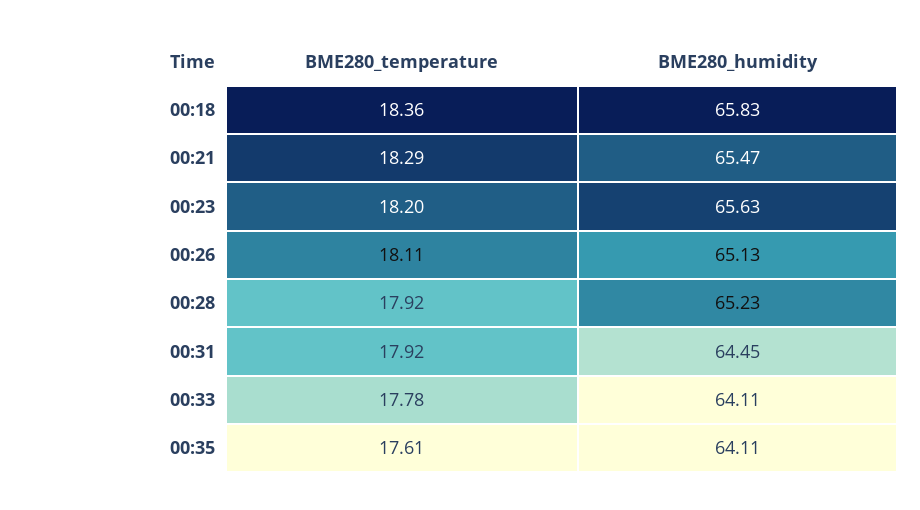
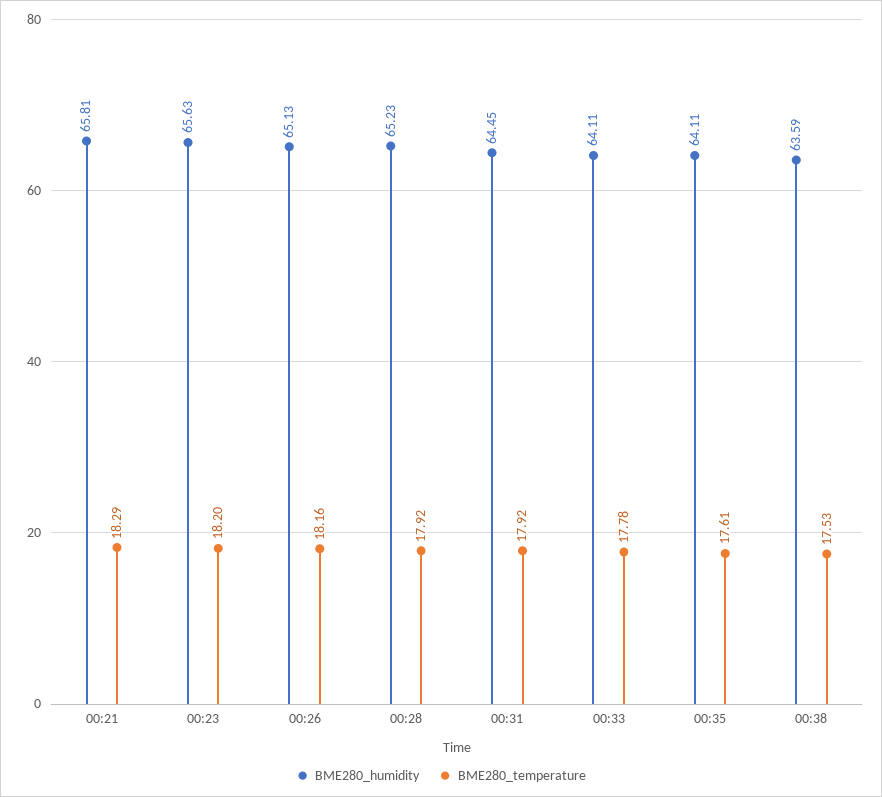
BME280_temperature, 00:18: 18.36 -> none
BME280_humidity, 00:18: 65.83 -> none
BME280_humidity, 00:21: 65.47 -> 65.81
BME280_temperature, 00:26: 18.11 -> 18.16
BME280_humidity, 00:38: none -> 63.59
BME280_temperature, 00:38: none -> 17.53

